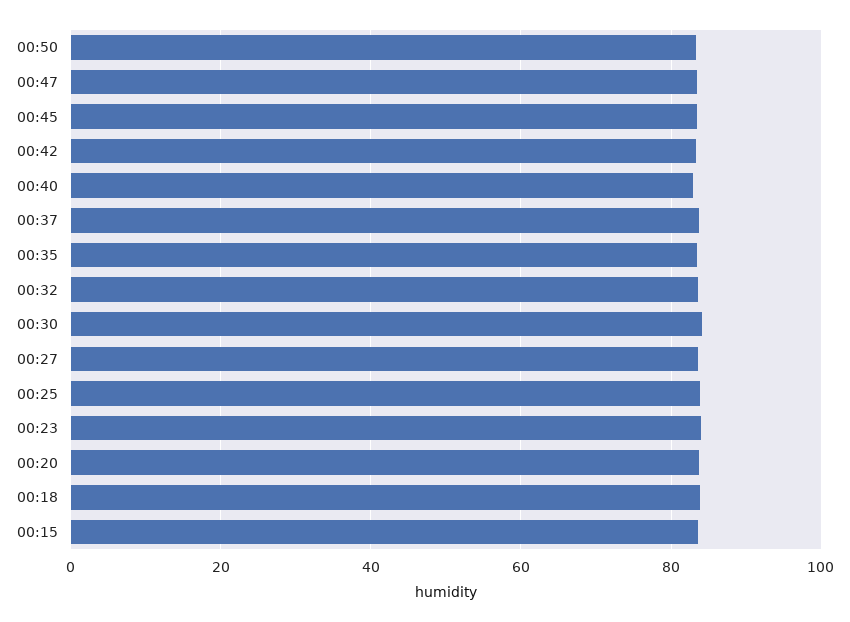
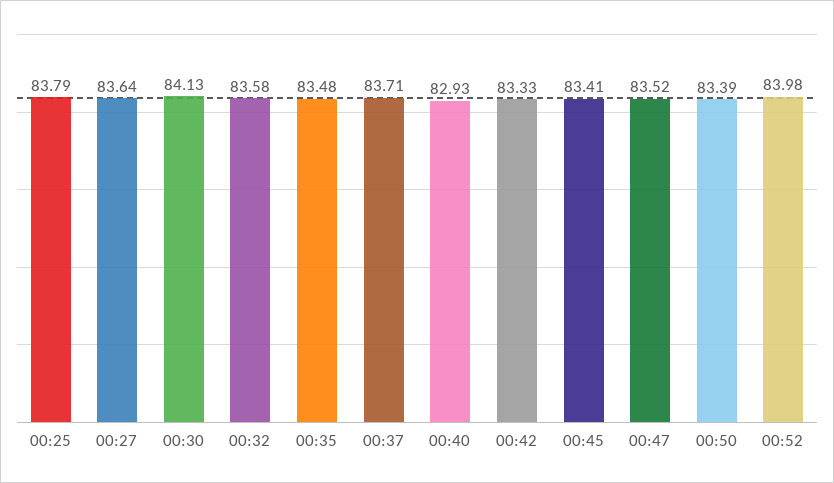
00:23: 84 -> none
00:20: 84 -> none
00:18: 84 -> none
00:15: 84 -> none
00:52: none -> 83.98

